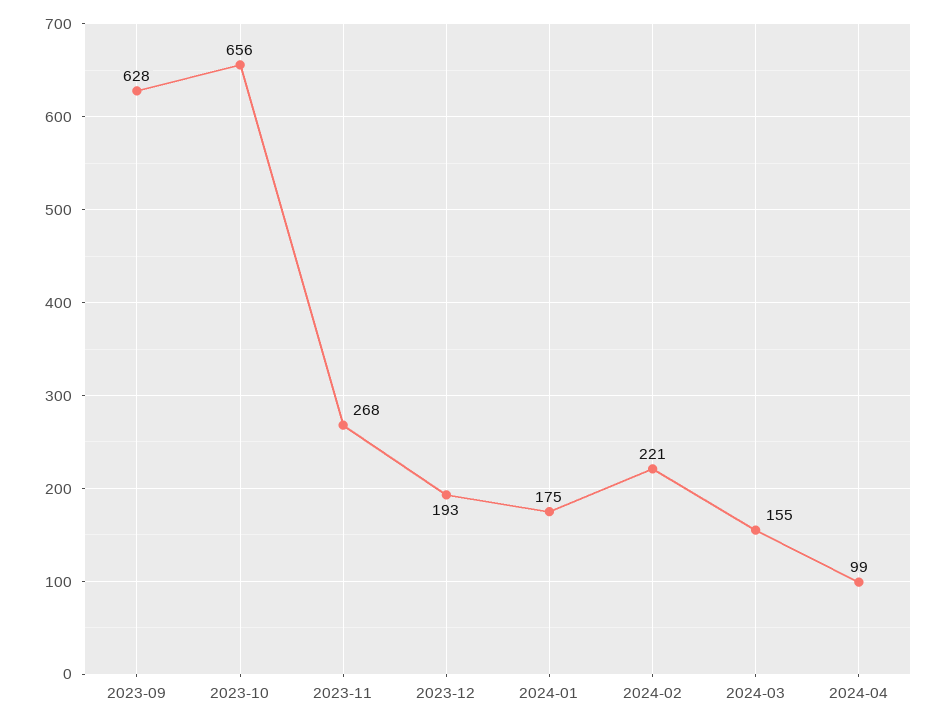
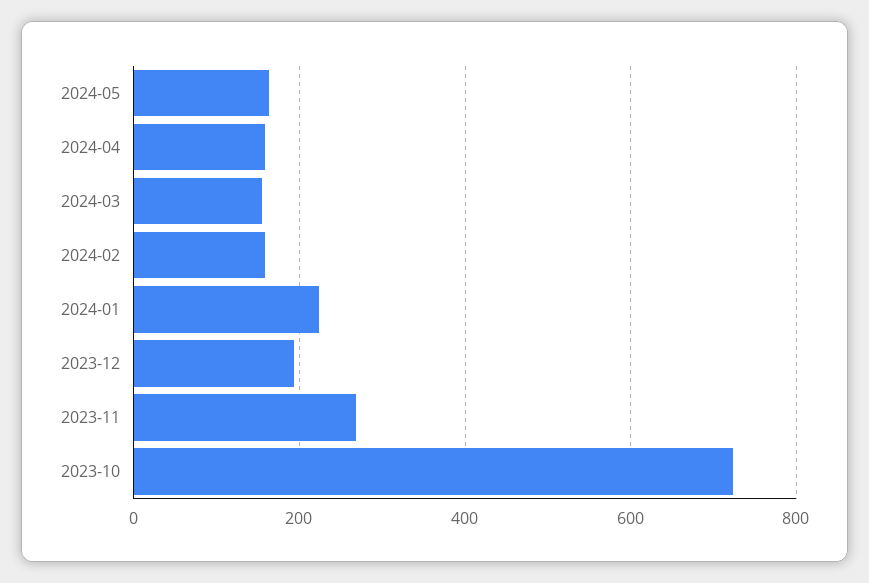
2023-09: 628 -> none
2023-10: 656 -> 720
2024-01: 175 -> 220
2024-02: 221 -> 160
2024-04: 99 -> 160
2024-05: none -> 160

